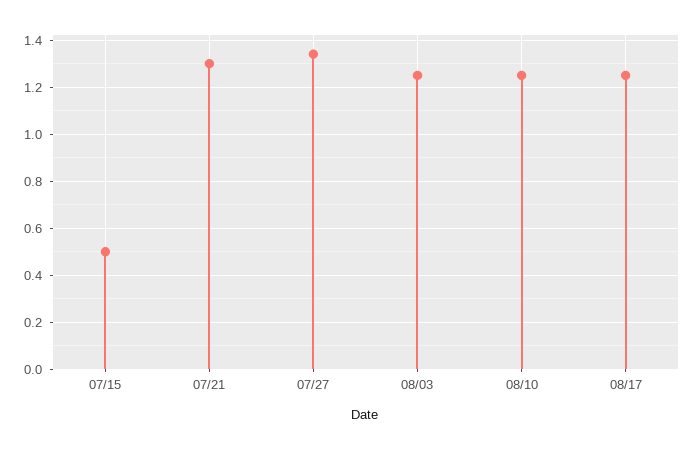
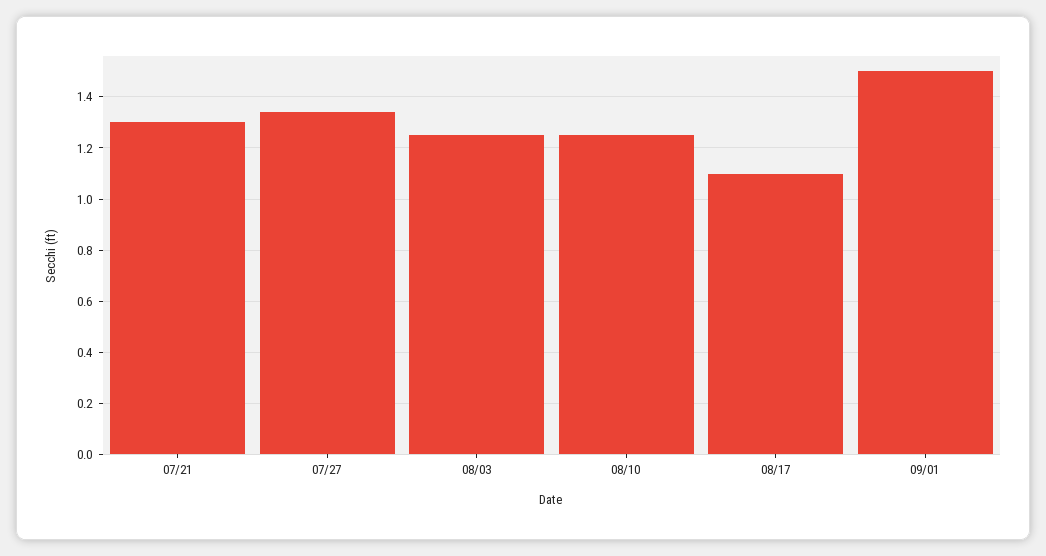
07/15: 0.5 -> none
08/17: 1.25 -> 1.1
09/01: none -> 1.5

